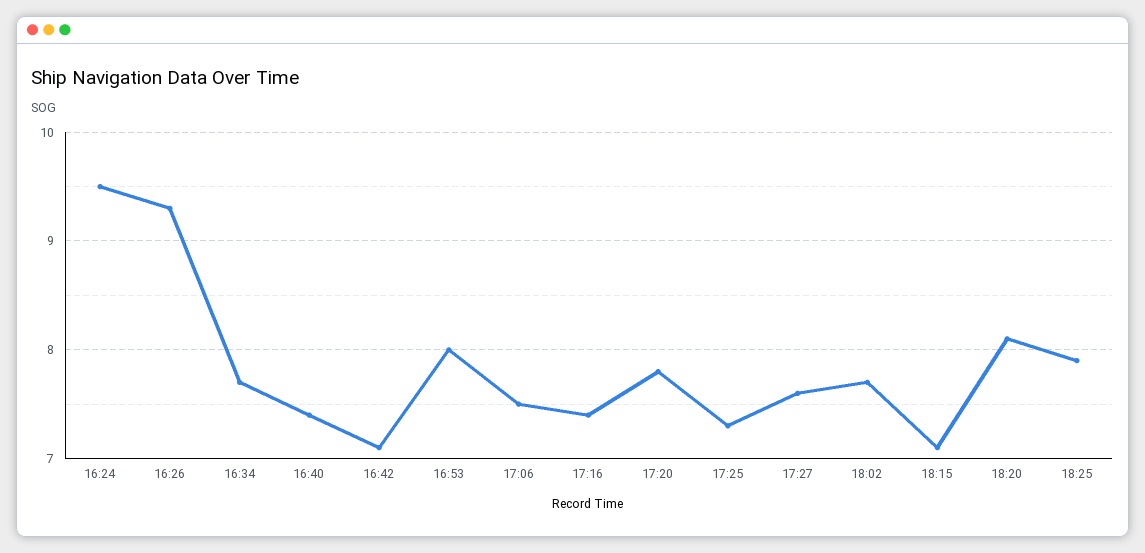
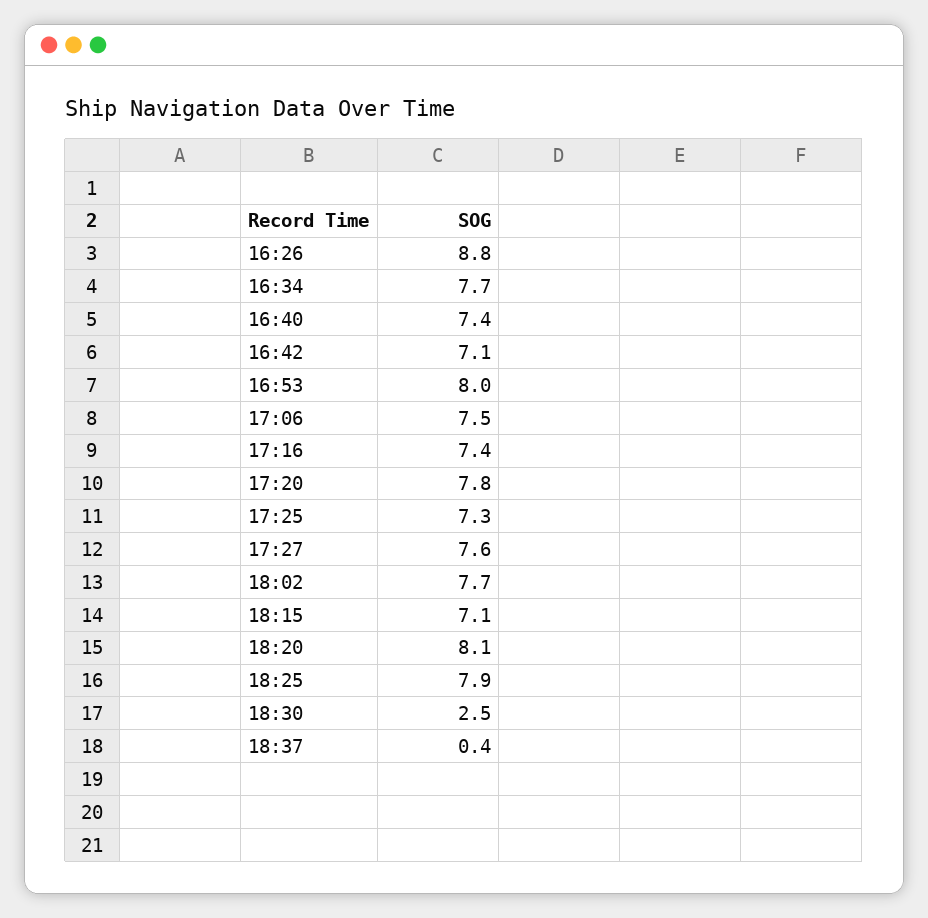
16:24: 9.5 -> none
16:26: 9.3 -> 8.8
18:30: none -> 2.5
18:37: none -> 0.4

